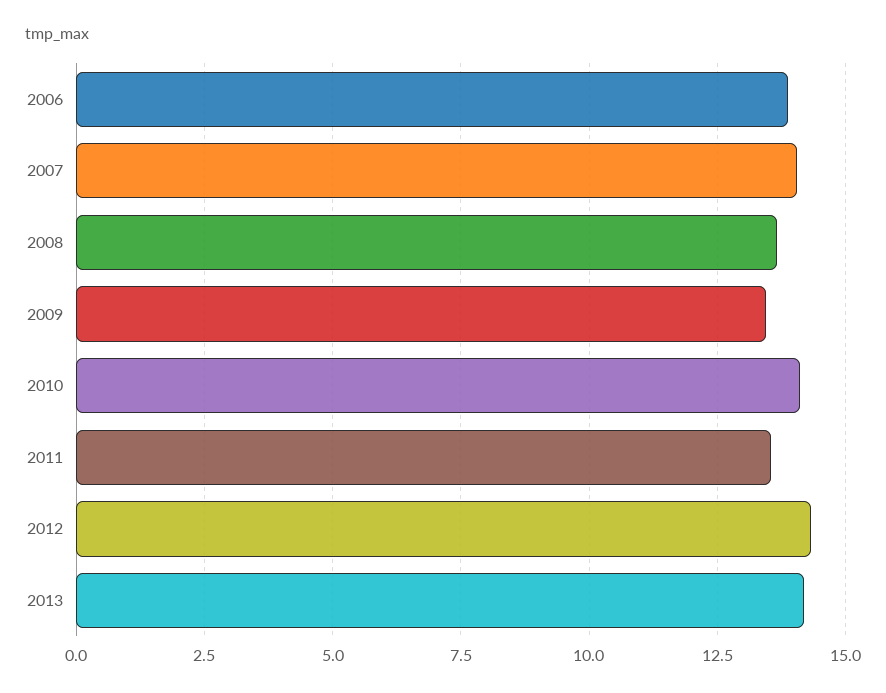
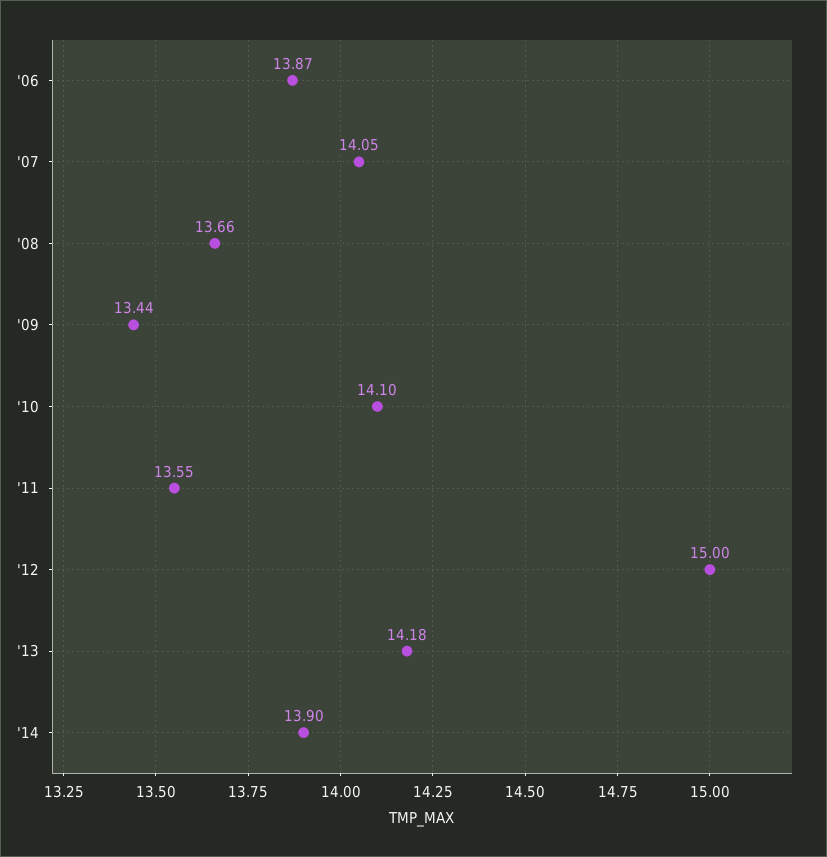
2012: 14.25 -> 15
'14: none -> 13.9

